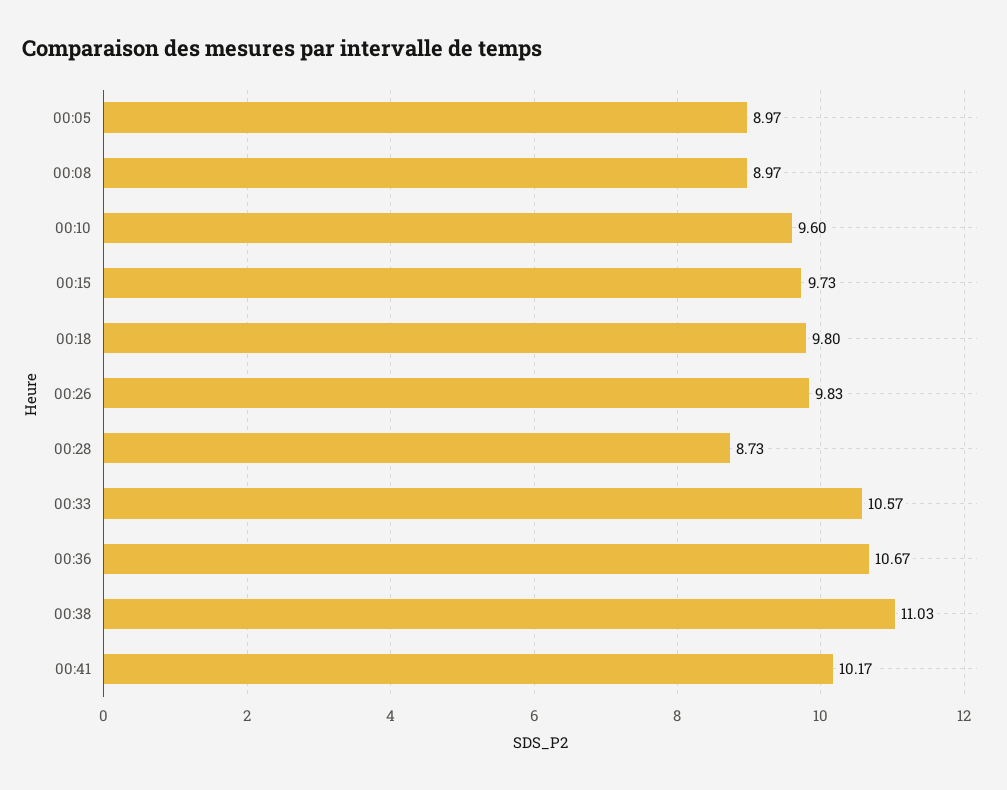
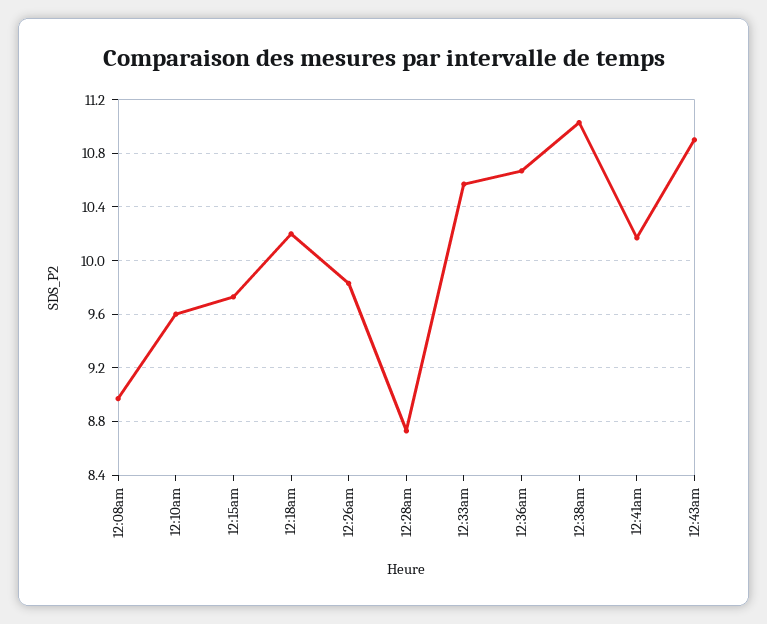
00:05: 8.97 -> none
00:18: 9.8 -> 10.2
12:43am: none -> 10.9

